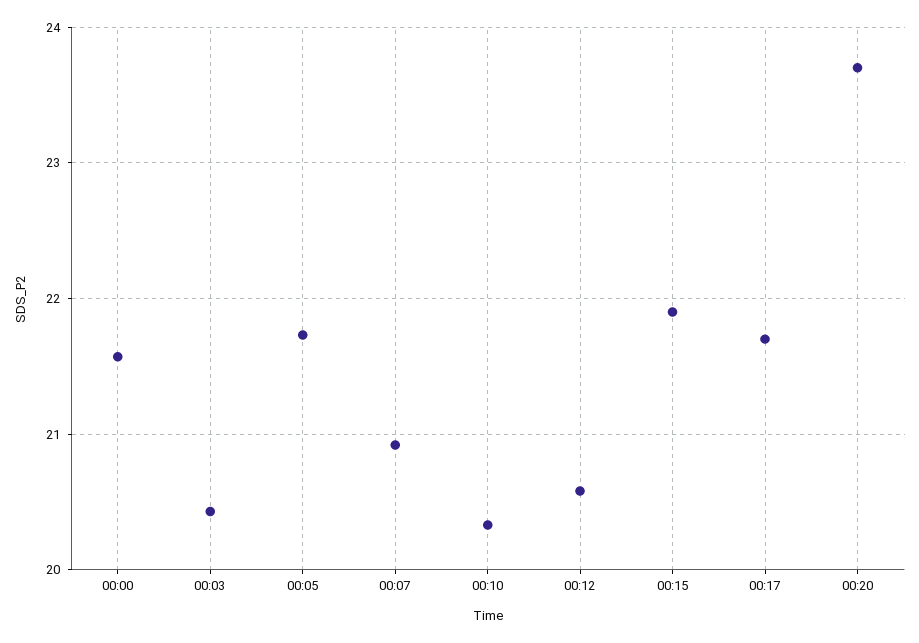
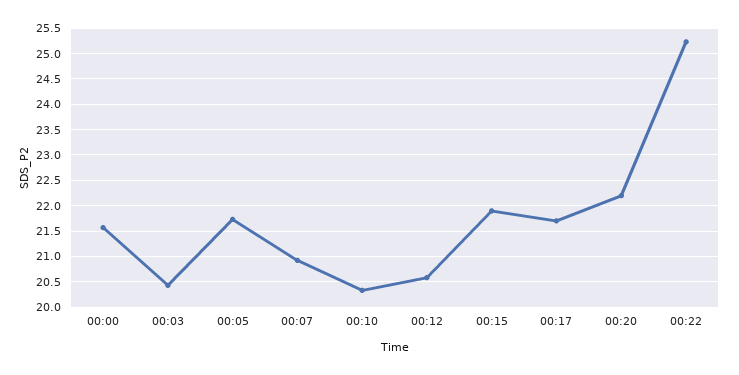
00:20: 23.7 -> 22.25
00:22: none -> 25.25

